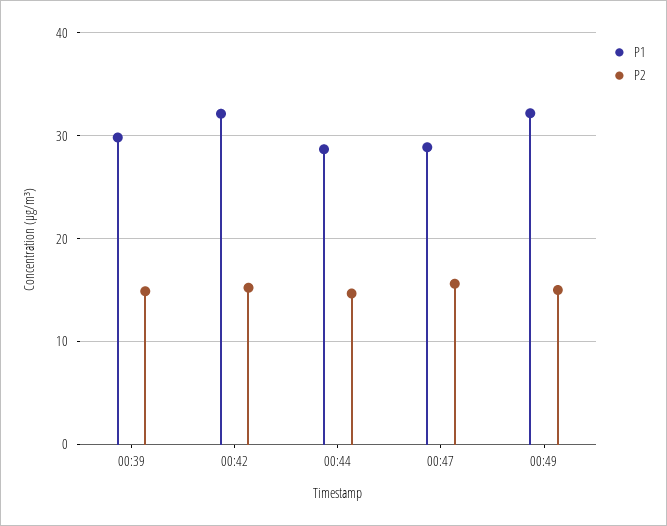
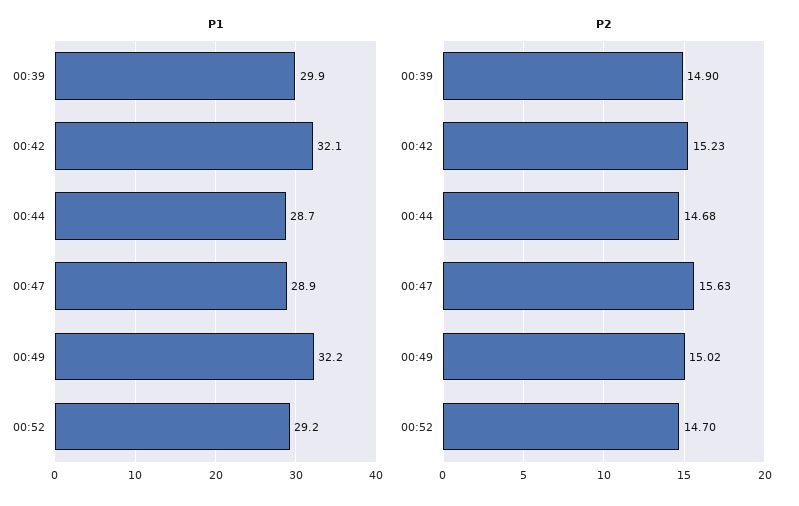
P1, 00:52: none -> 29.2
P2, 00:52: none -> 14.7

